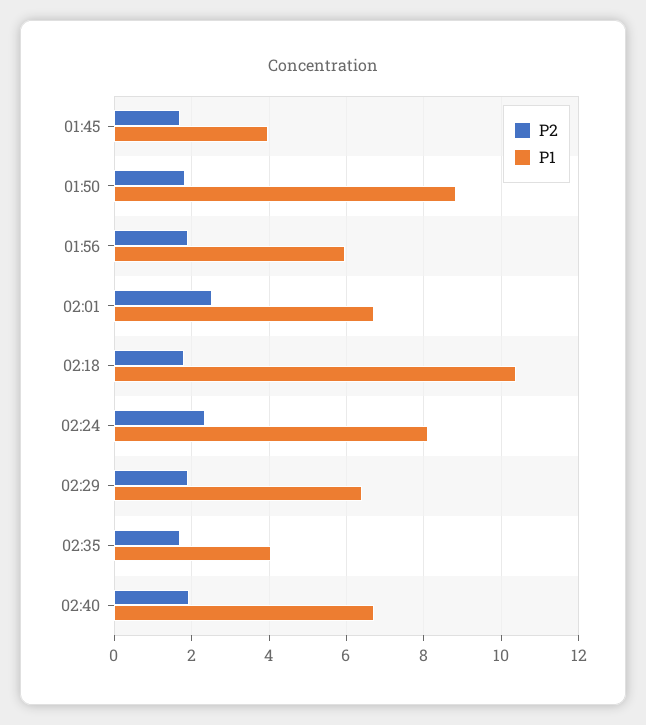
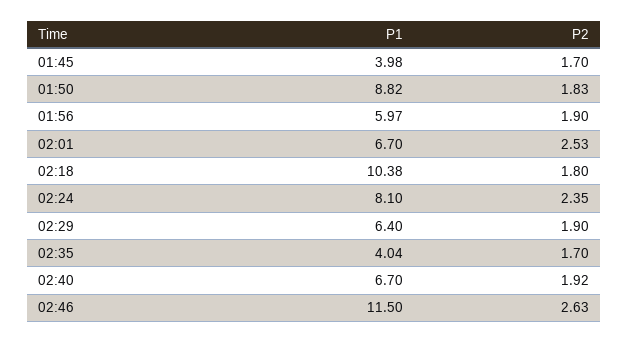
P1, 02:46: none -> 11.5
P2, 02:46: none -> 2.63

